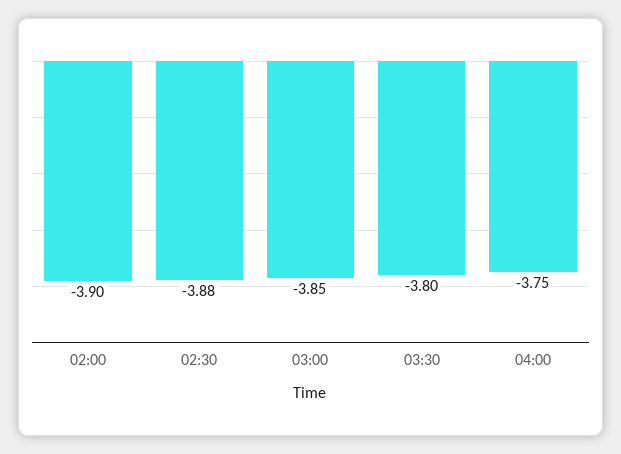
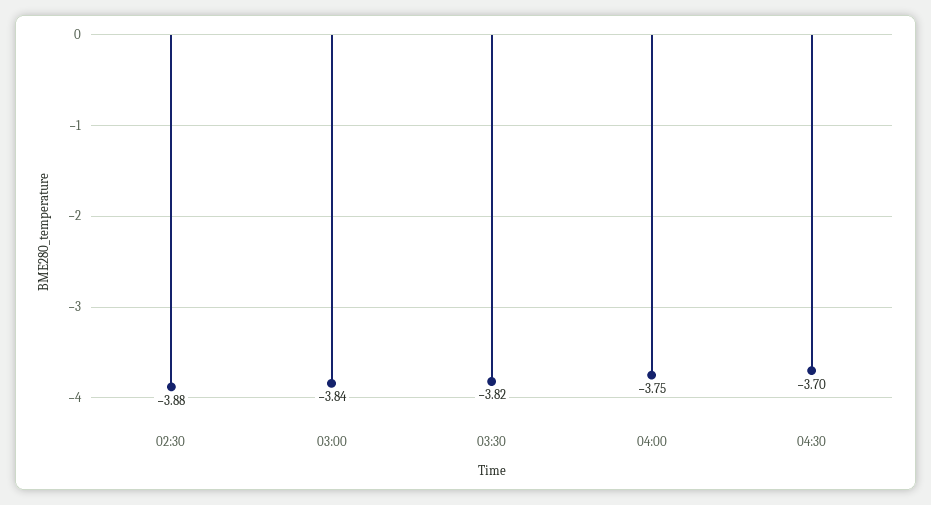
02:00: -3.9 -> none
03:00: -3.85 -> -3.84
03:30: -3.8 -> -3.82
04:30: none -> -3.7

